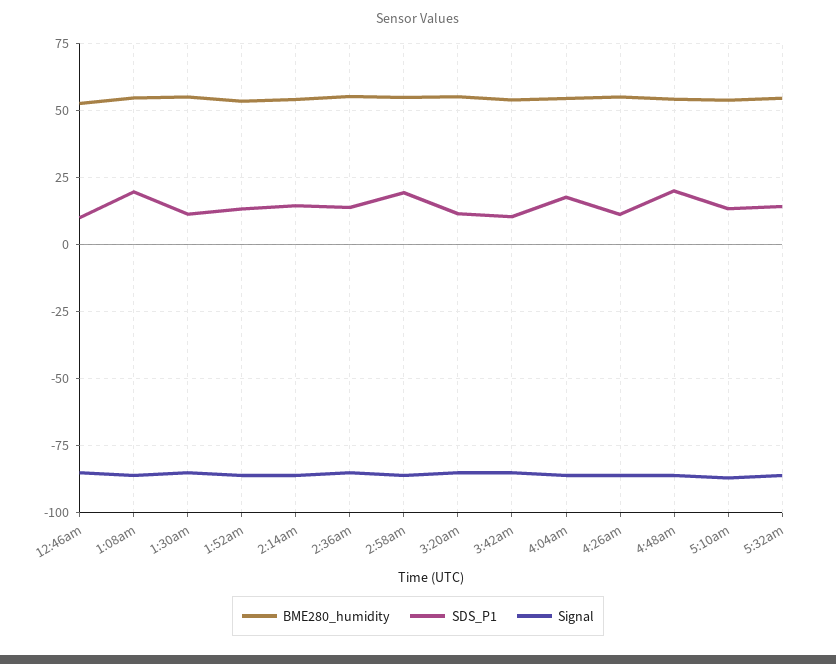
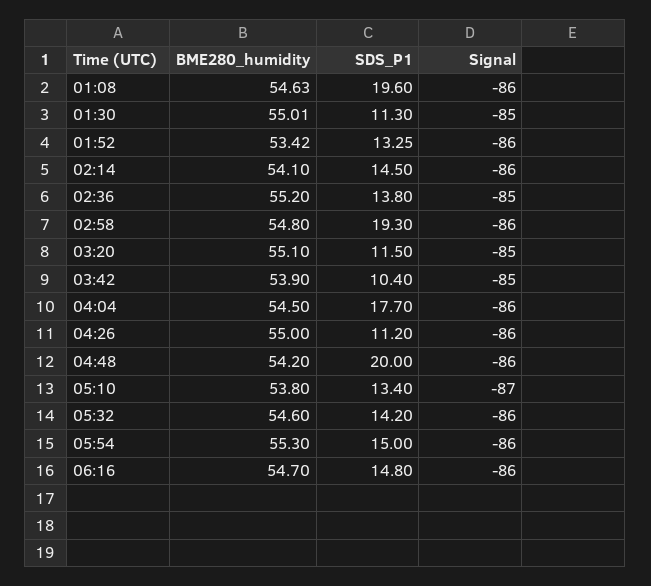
BME280_humidity, 12:46am: 52.5 -> none
SDS_P1, 12:46am: 10 -> none
Signal, 12:46am: -85 -> none
BME280_humidity, 05:54: none -> 55.3
SDS_P1, 05:54: none -> 15
Signal, 05:54: none -> -86
BME280_humidity, 06:16: none -> 54.7
SDS_P1, 06:16: none -> 14.8
Signal, 06:16: none -> -86

